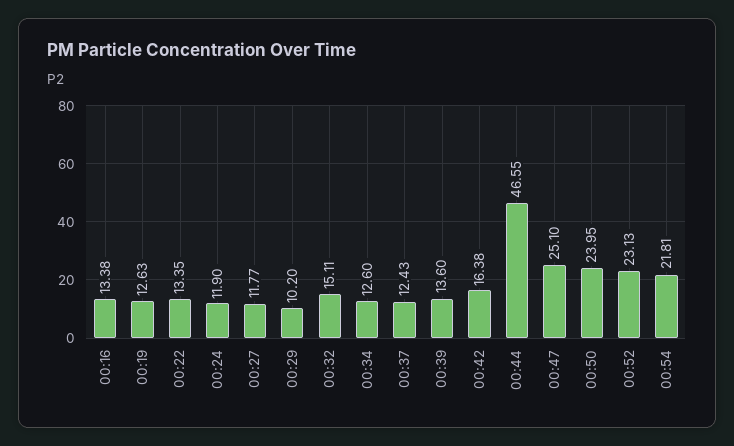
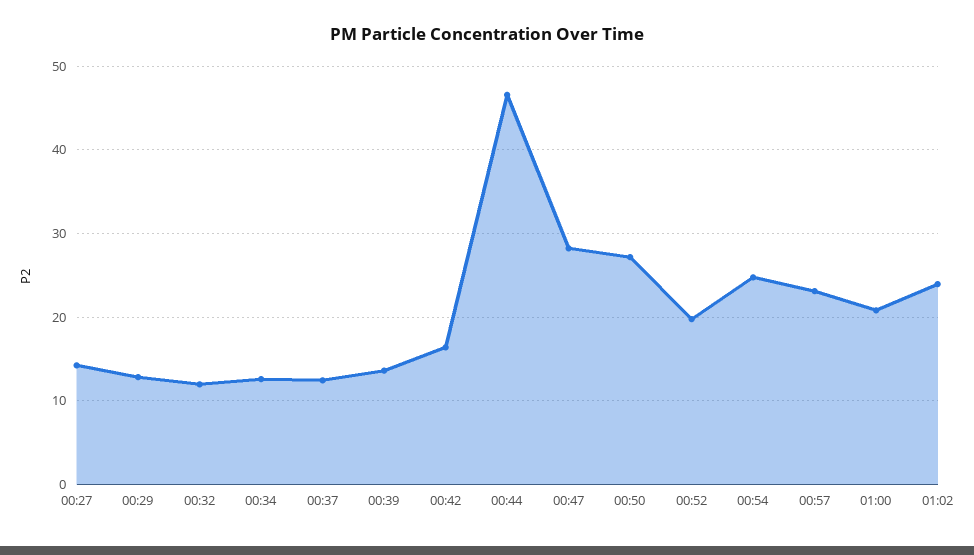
00:16: 13.38 -> none
00:19: 12.63 -> none
00:22: 13.35 -> none
00:24: 11.9 -> none
00:27: 11.77 -> 14
00:29: 10.2 -> 13
00:32: 15.11 -> 12
00:47: 25.1 -> 28
00:50: 23.95 -> 27
00:52: 23.13 -> 20
00:54: 21.81 -> 25
00:57: none -> 23
01:00: none -> 21
01:02: none -> 24

